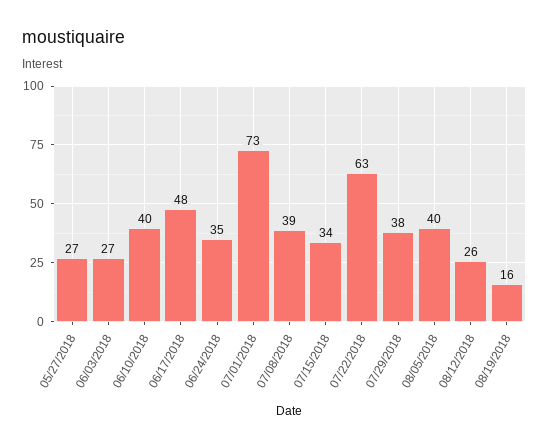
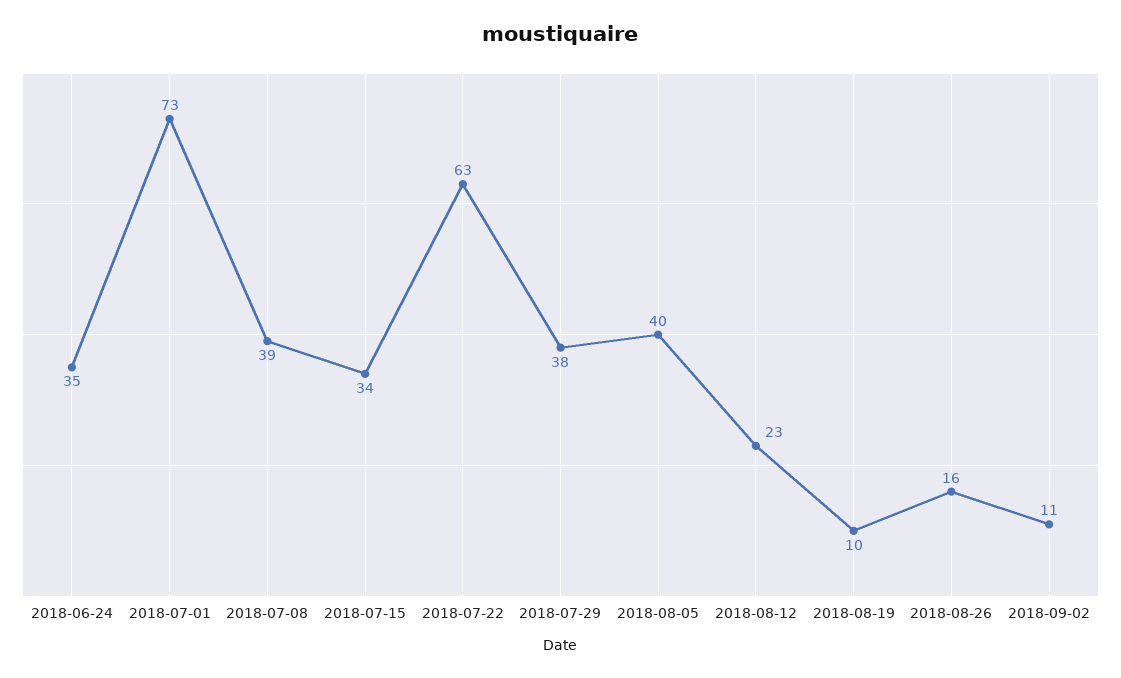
05/27/2018: 27 -> none
06/03/2018: 27 -> none
06/10/2018: 40 -> none
06/17/2018: 48 -> none
08/12/2018: 26 -> 23
08/19/2018: 16 -> 10
2018-08-26: none -> 16
2018-09-02: none -> 11

